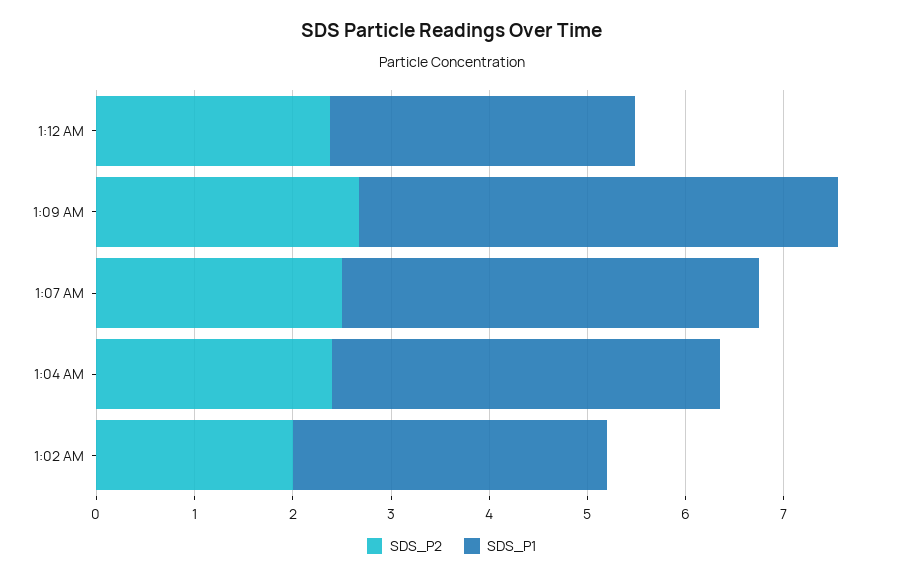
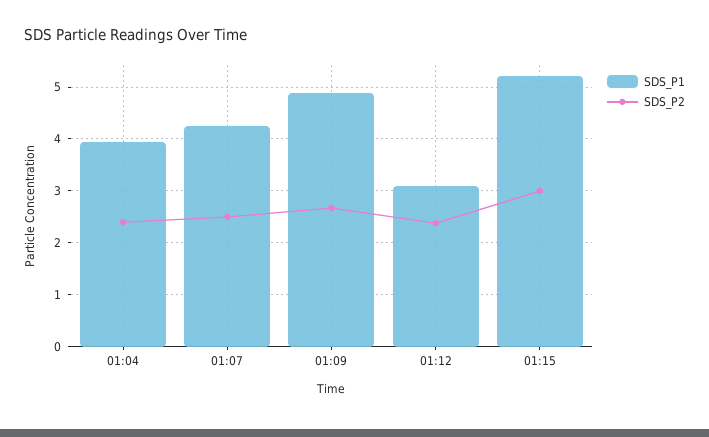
SDS_P2, 1:02 AM: 2 -> none
SDS_P1, 1:02 AM: 3.2 -> none
SDS_P1, 01:15: none -> 5.2
SDS_P2, 01:15: none -> 3

